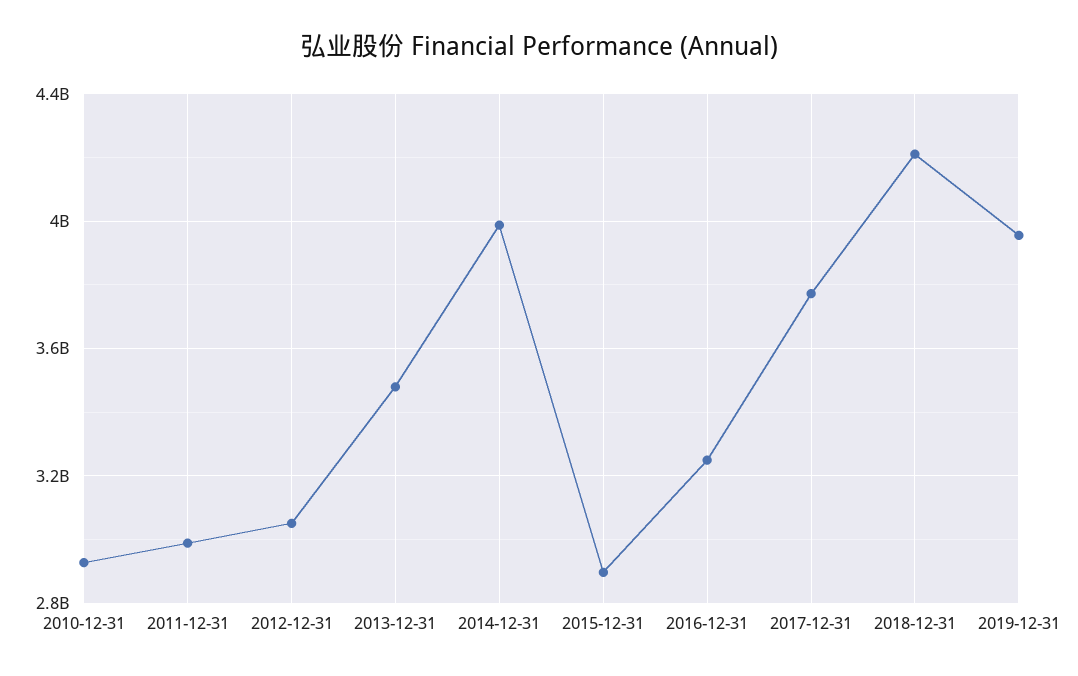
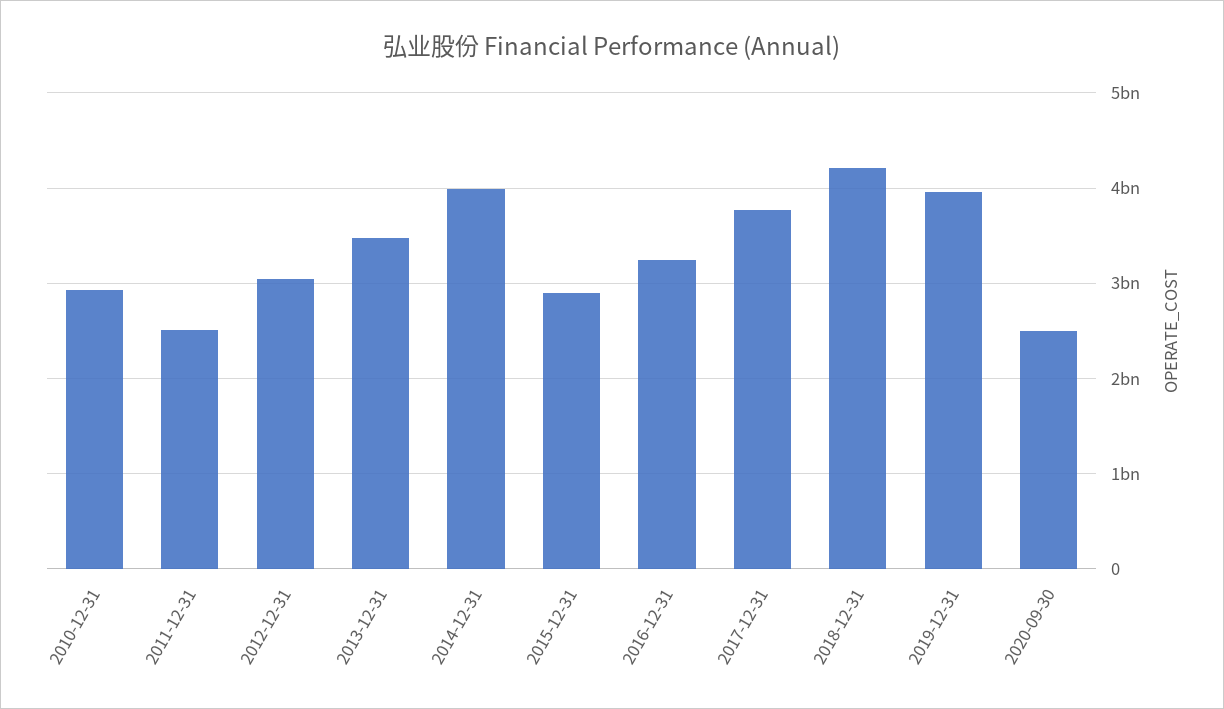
2011-12-31: 3000000000 -> 2500000000
2020-09-30: none -> 2500000000

